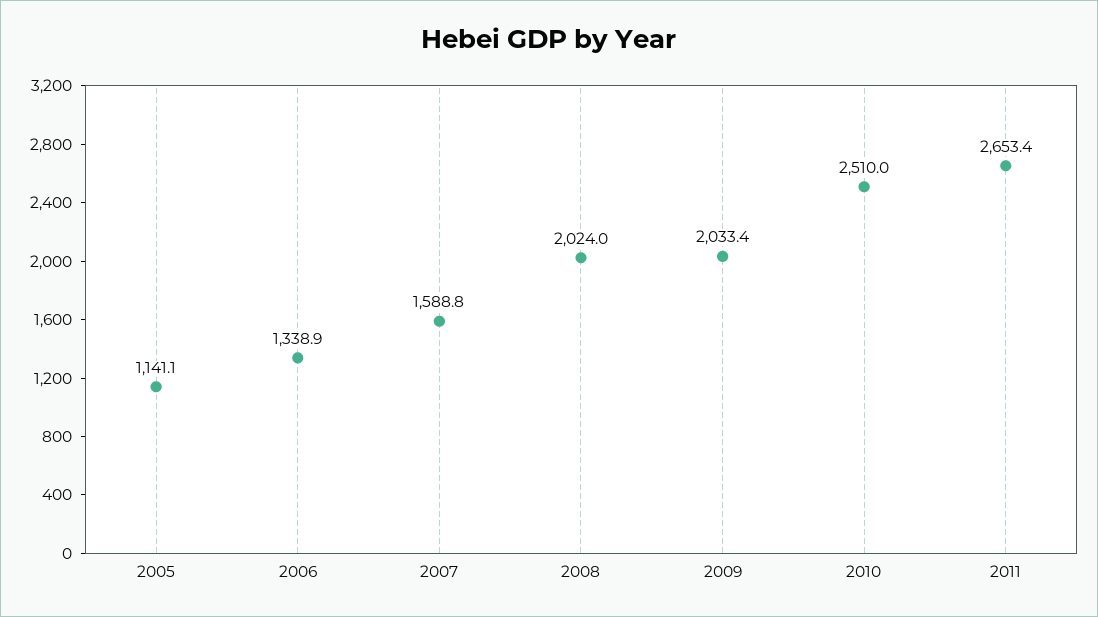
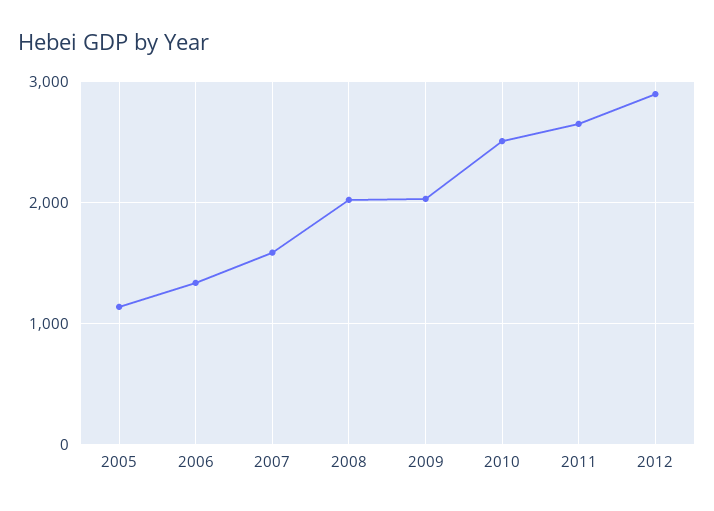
2012: none -> 2900

